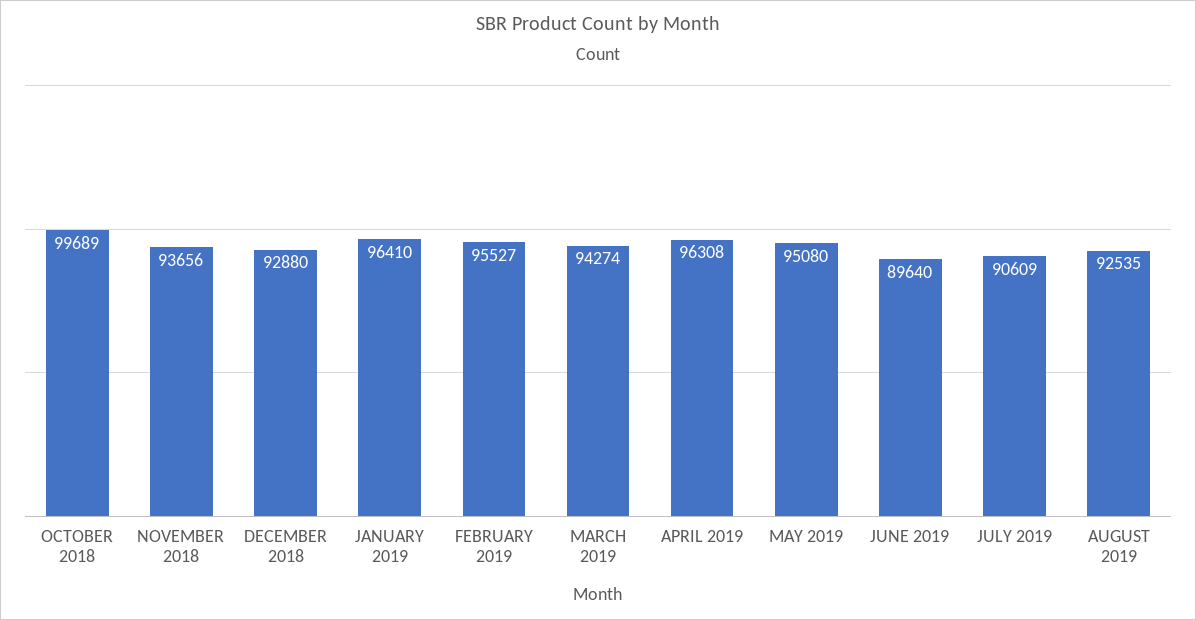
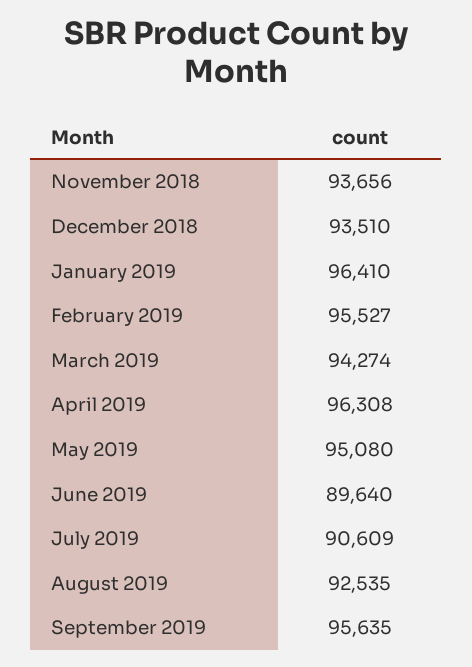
OCTOBER 2018: 99689 -> none
DECEMBER 2018: 92880 -> 93510
September 2019: none -> 95635

